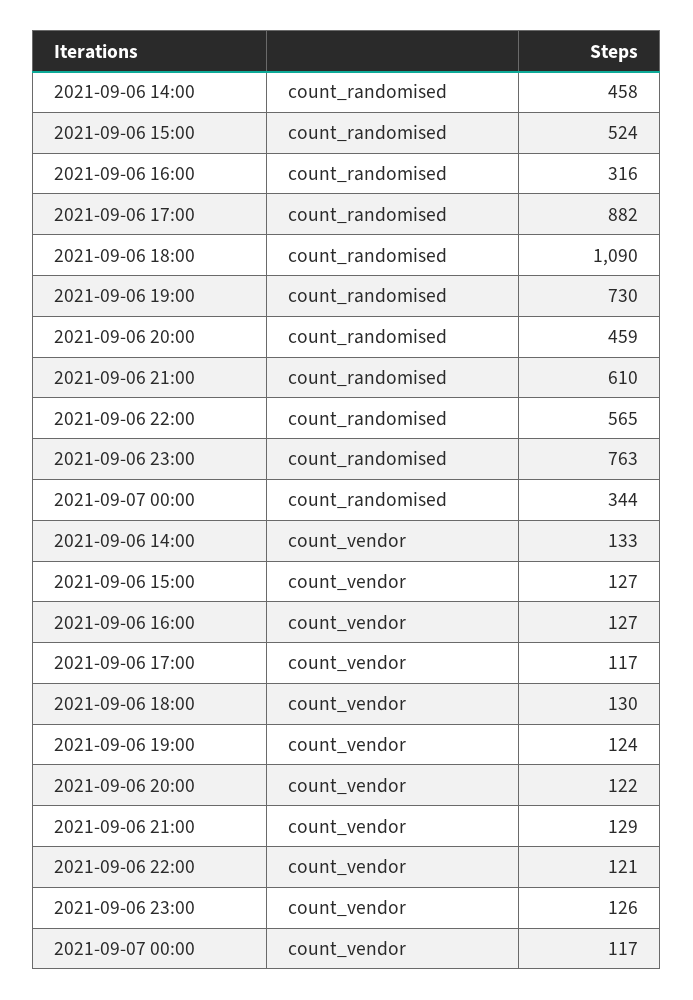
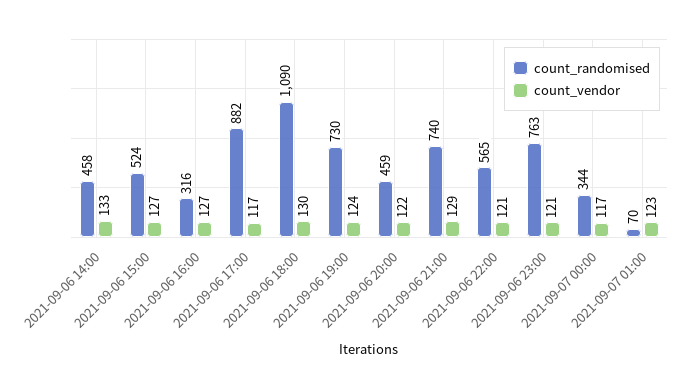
count_randomised, 2021-09-06 21:00: 610 -> 740
count_vendor, 2021-09-06 23:00: 126 -> 121
count_randomised, 2021-09-07 01:00: none -> 70
count_vendor, 2021-09-07 01:00: none -> 123

